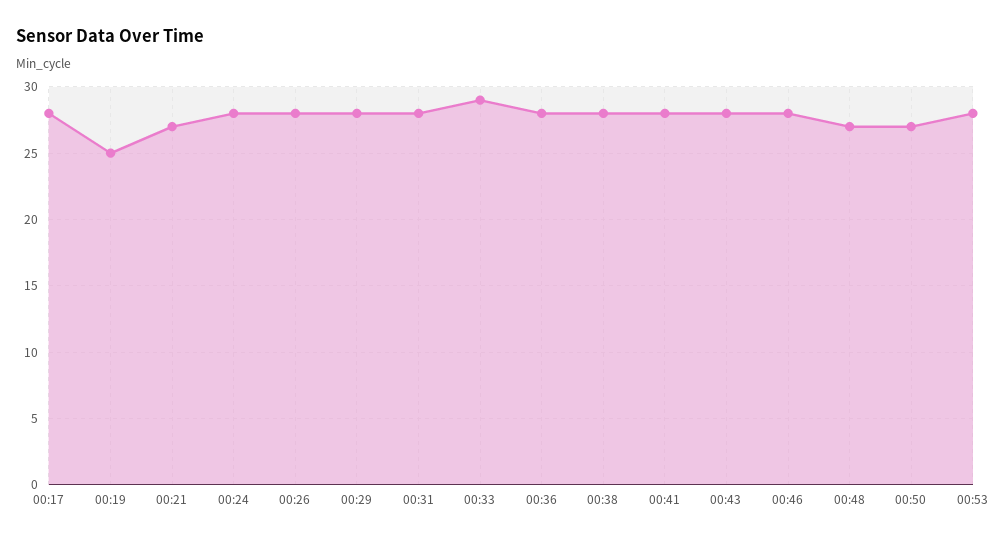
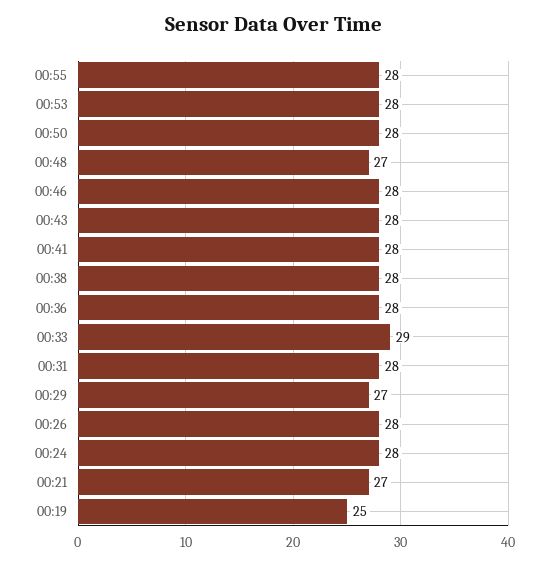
00:17: 28 -> none
00:29: 28 -> 27
00:50: 27 -> 28
00:55: none -> 28

